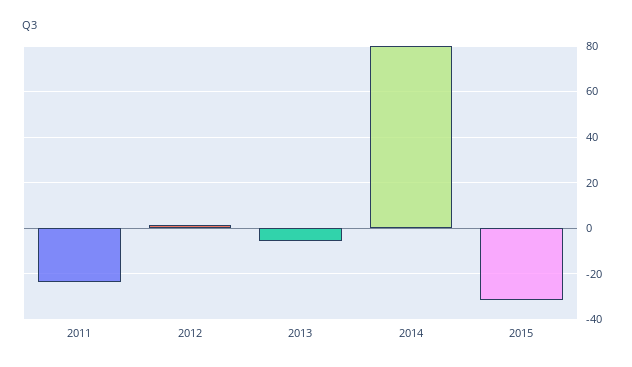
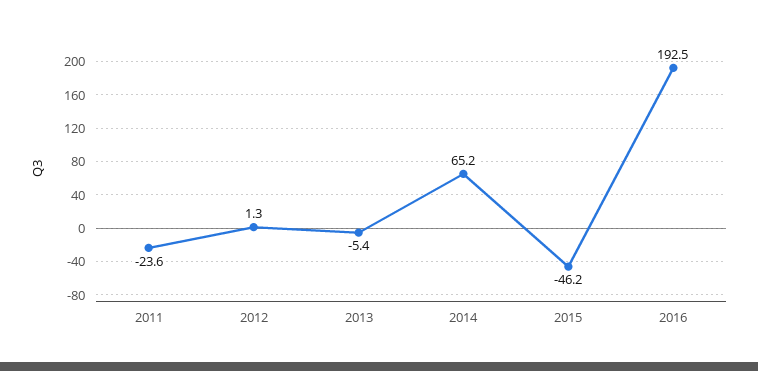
2014: 80 -> 65.2
2015: -30 -> -46.2
2016: none -> 192.5

